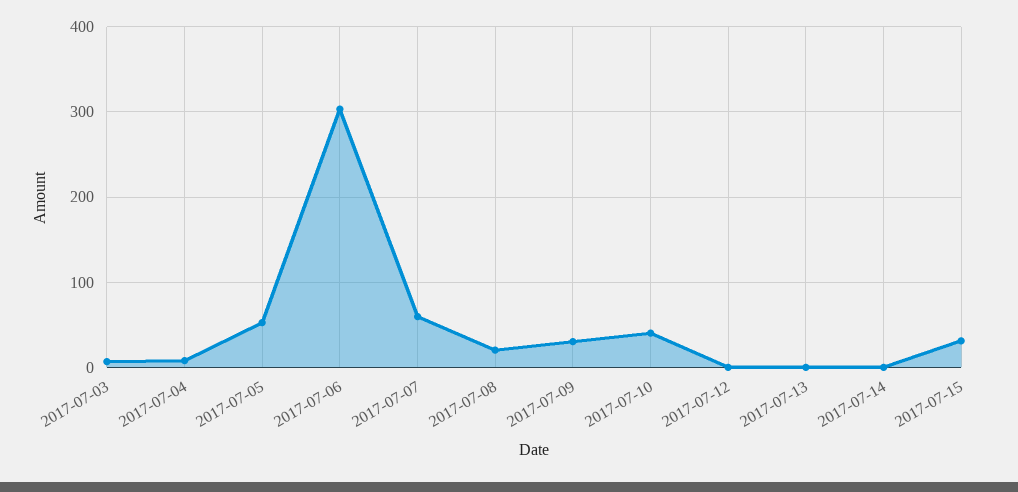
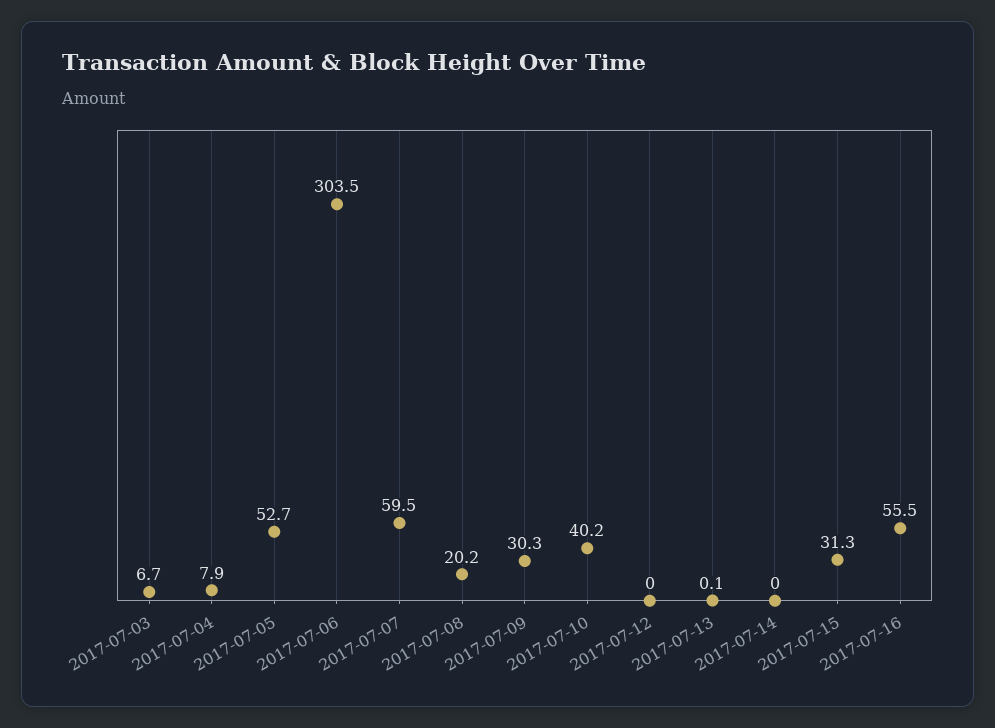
2017-07-16: none -> 55.5

